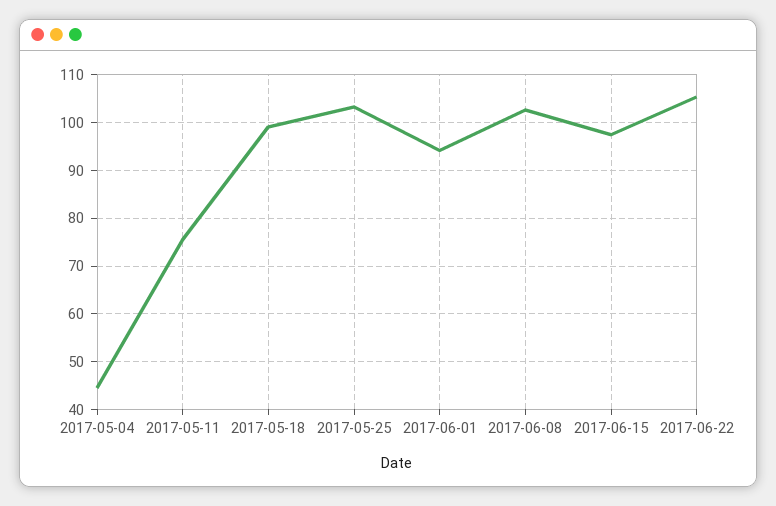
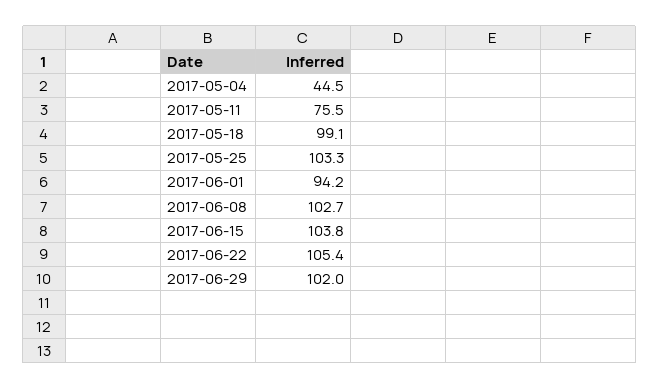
2017-06-15: 98 -> 103.8
2017-06-29: none -> 102

